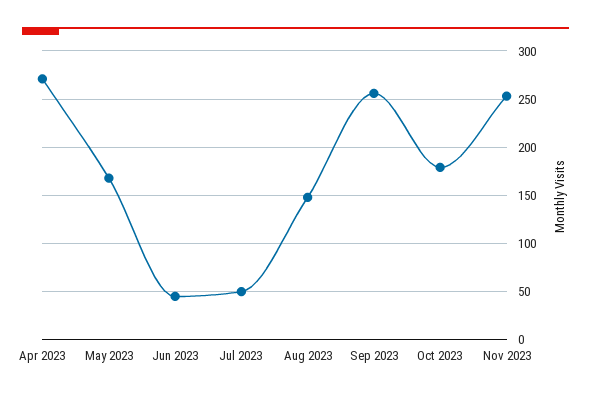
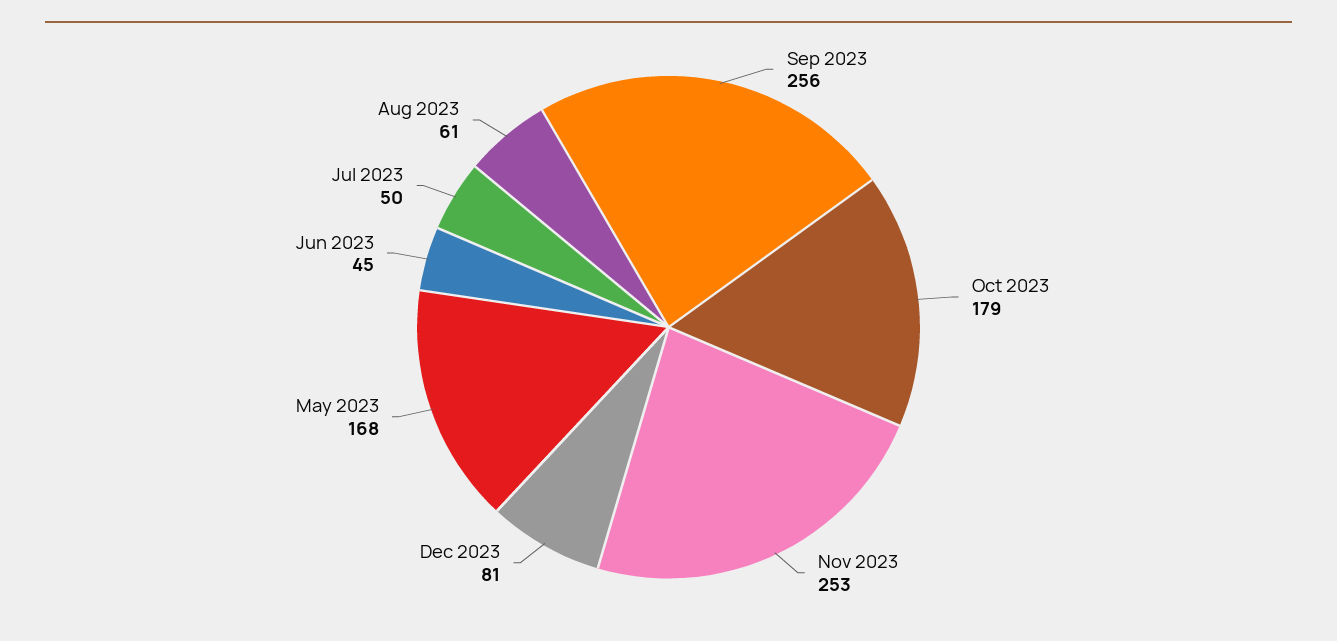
Apr 2023: 270 -> none
Aug 2023: 150 -> 61
Dec 2023: none -> 81

